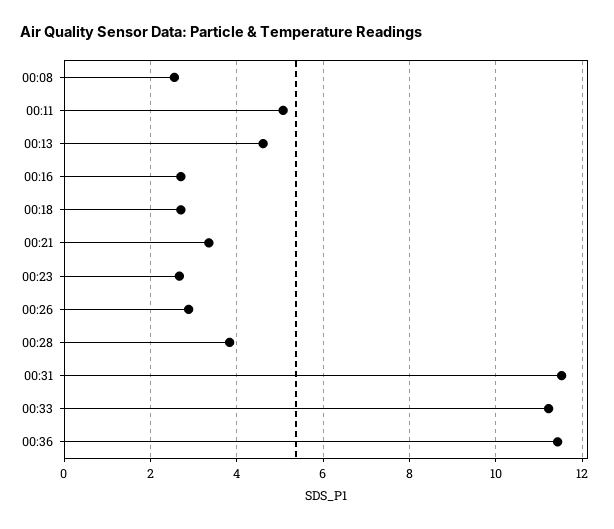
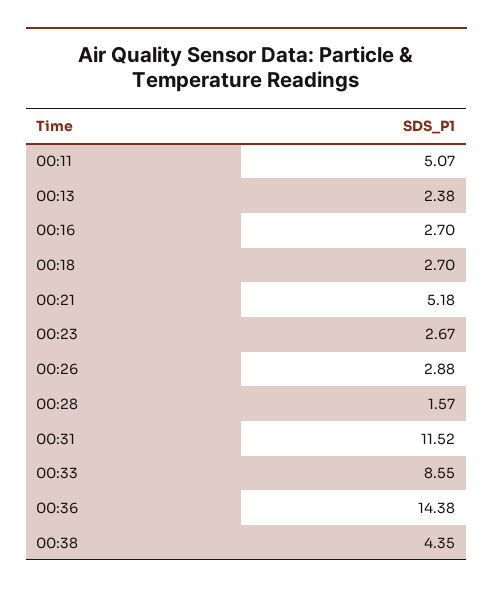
00:08: 2.6 -> none
00:13: 4.6 -> 2.38
00:21: 3.4 -> 5.18
00:28: 3.8 -> 1.57
00:33: 11.2 -> 8.55
00:36: 11.4 -> 14.38
00:38: none -> 4.35

